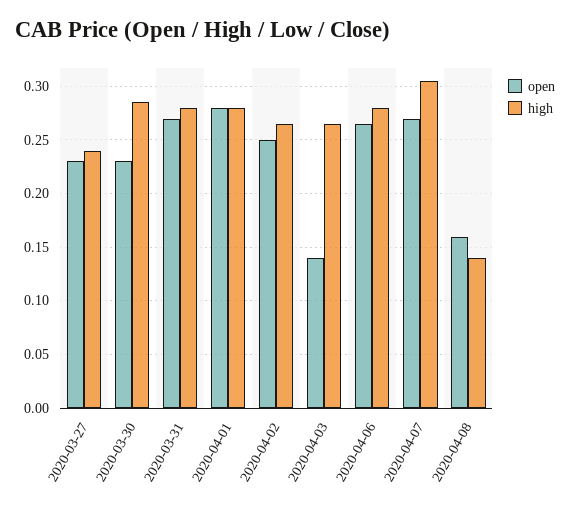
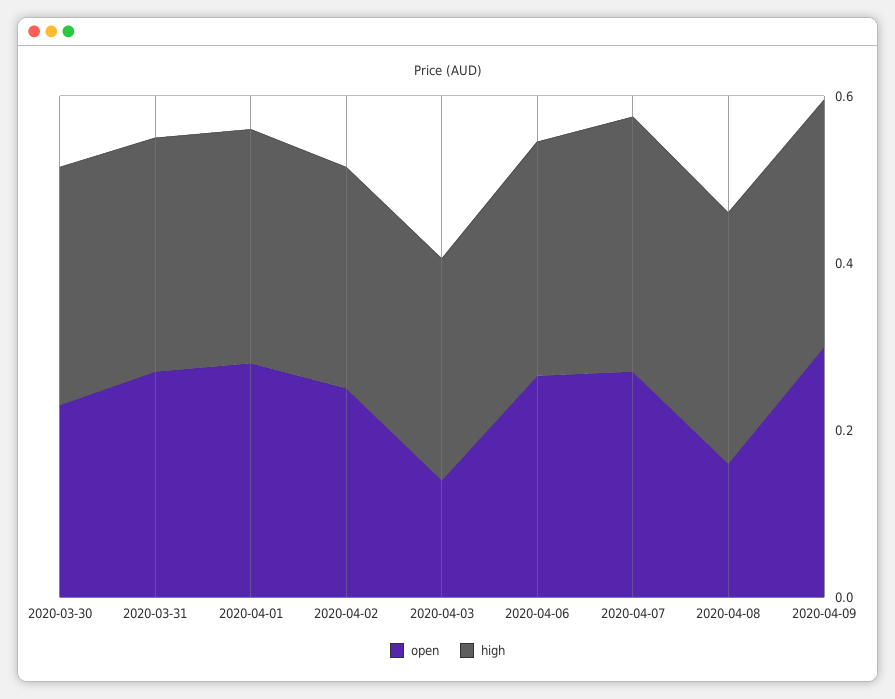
open, 2020-03-27: 0.23 -> none
high, 2020-03-27: 0.24 -> none
high, 2020-04-08: 0.14 -> 0.3
open, 2020-04-09: none -> 0.3
high, 2020-04-09: none -> 0.3

